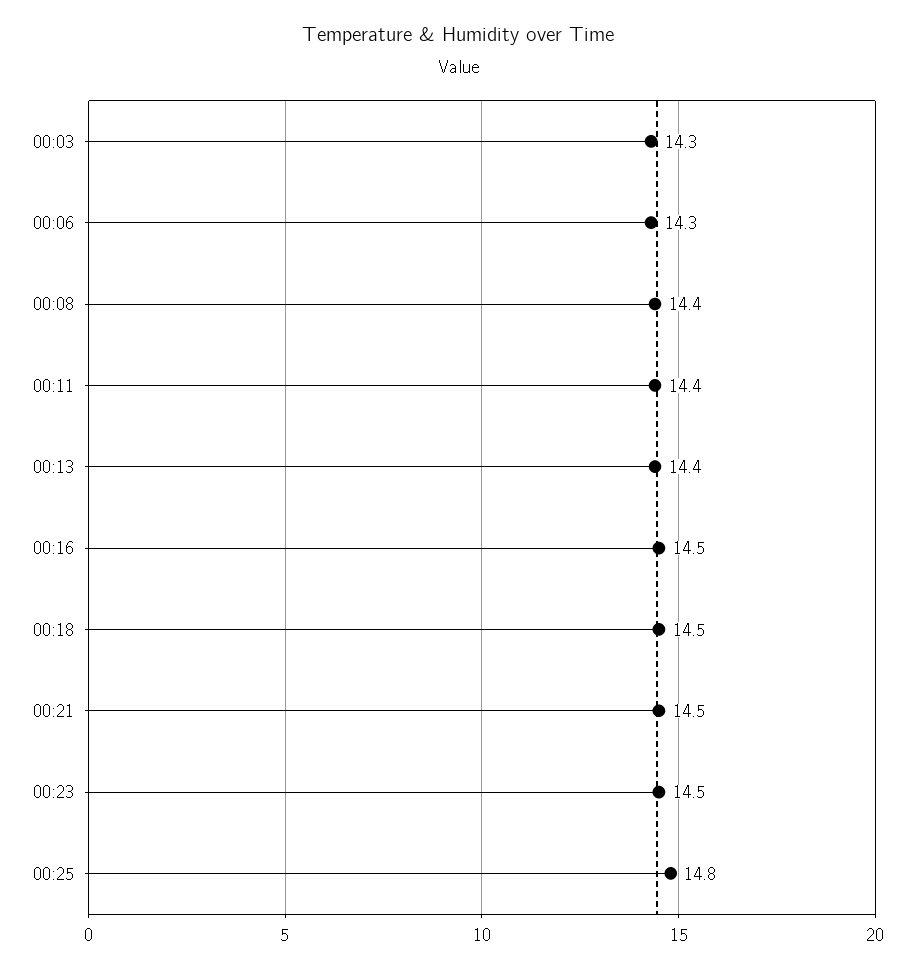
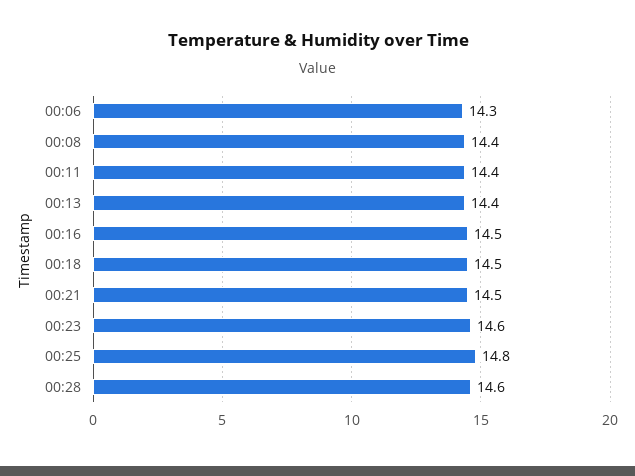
00:03: 14.3 -> none
00:23: 14.5 -> 14.6
00:28: none -> 14.6

